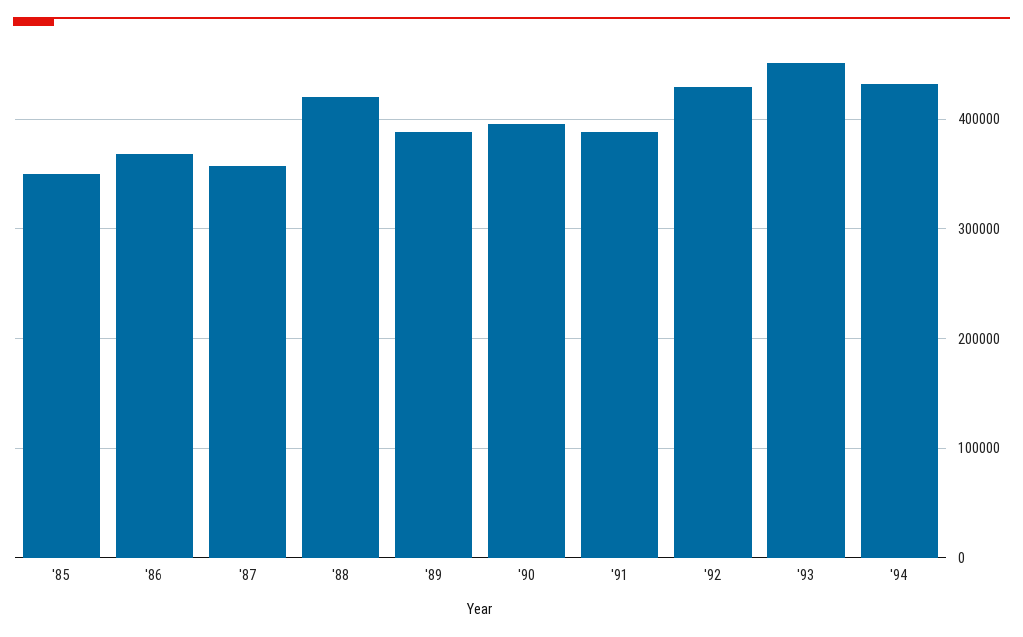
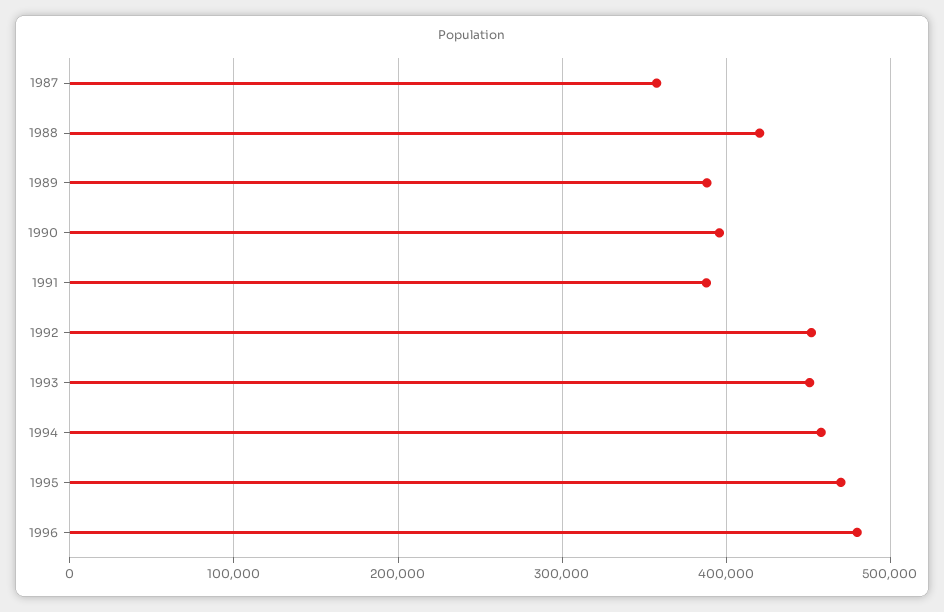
'85: 350000 -> none
'86: 370000 -> none
'92: 430000 -> 450000
'94: 430000 -> 460000
1995: none -> 470000
1996: none -> 480000

